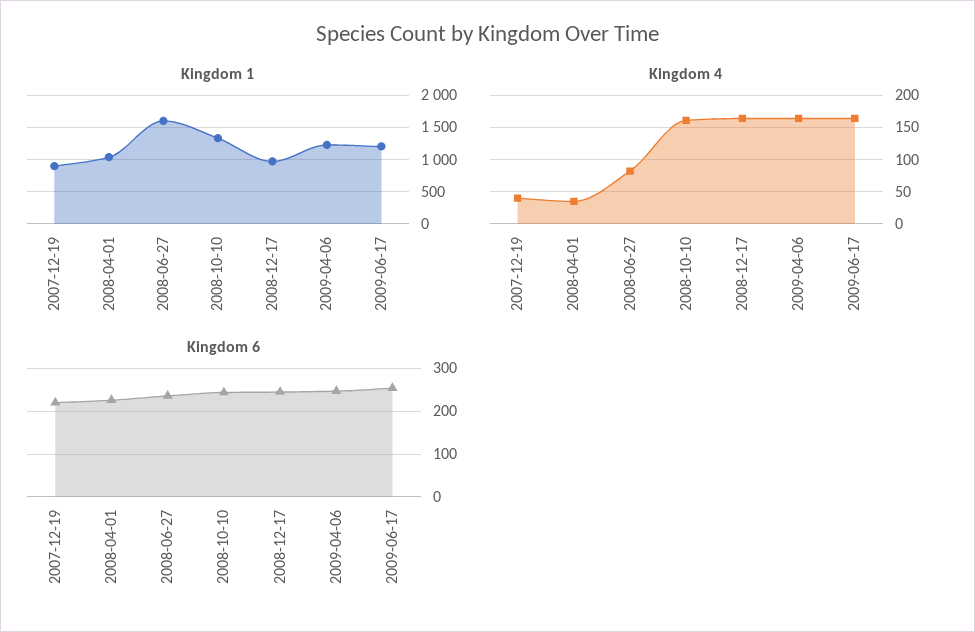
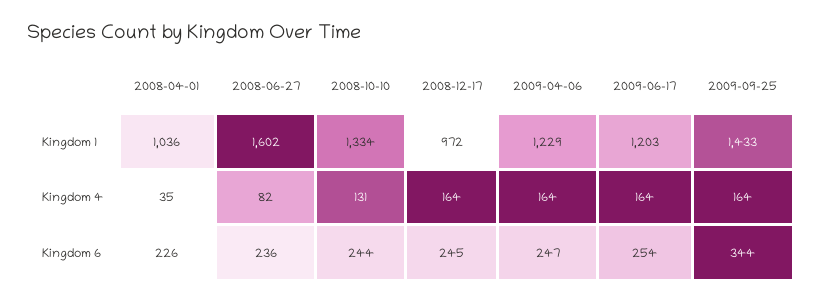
Kingdom 1, 2007-12-19: 900 -> none
Kingdom 4, 2007-12-19: 40 -> none
Kingdom 4, 2008-10-10: 160 -> 131
Kingdom 6, 2007-12-19: 220 -> none
Kingdom 1, 2009-09-25: none -> 1433
Kingdom 4, 2009-09-25: none -> 164
Kingdom 6, 2009-09-25: none -> 344

